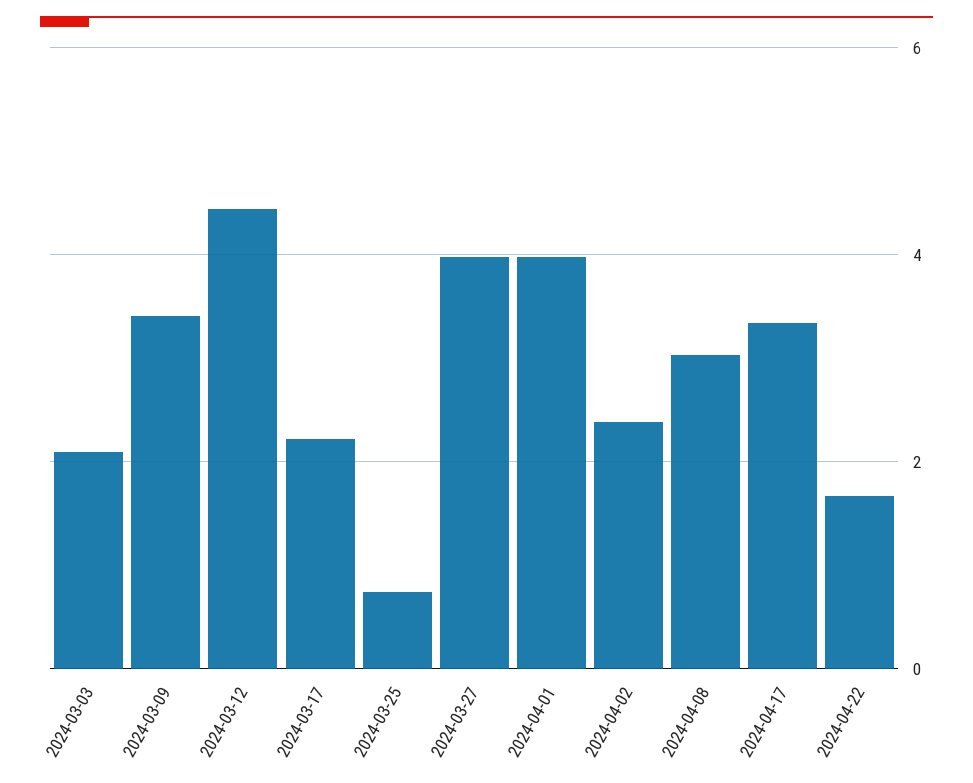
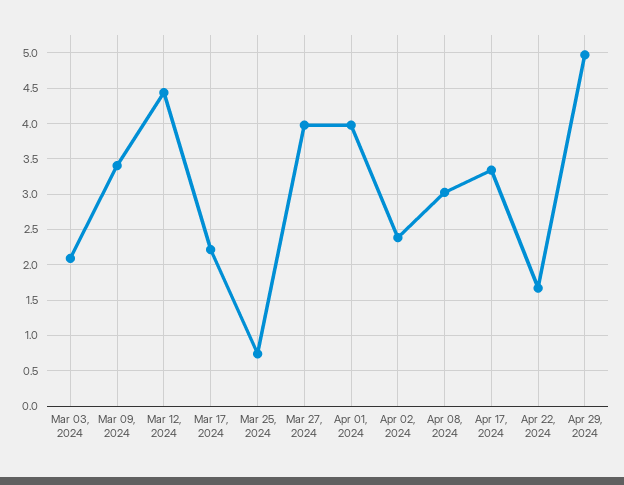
Apr 29, 2024: none -> 5

